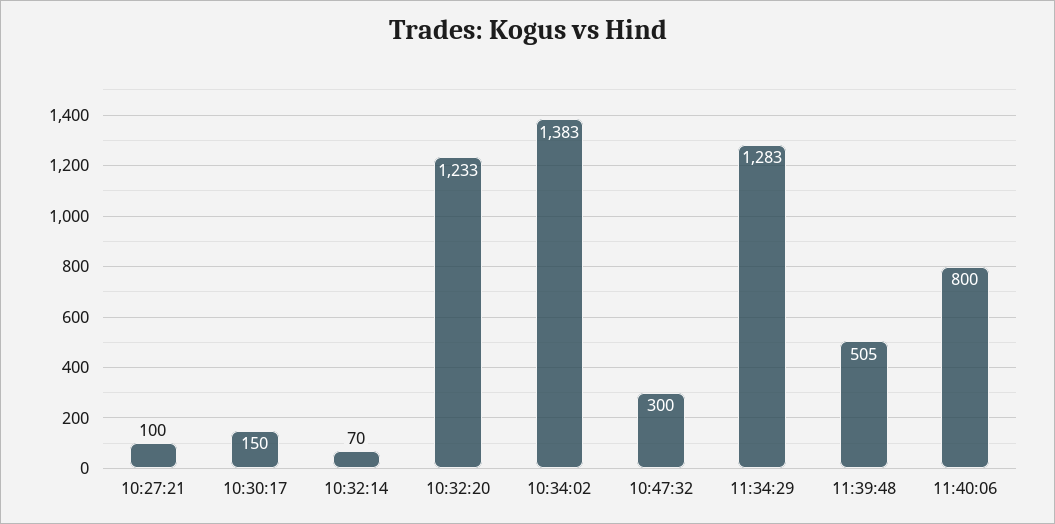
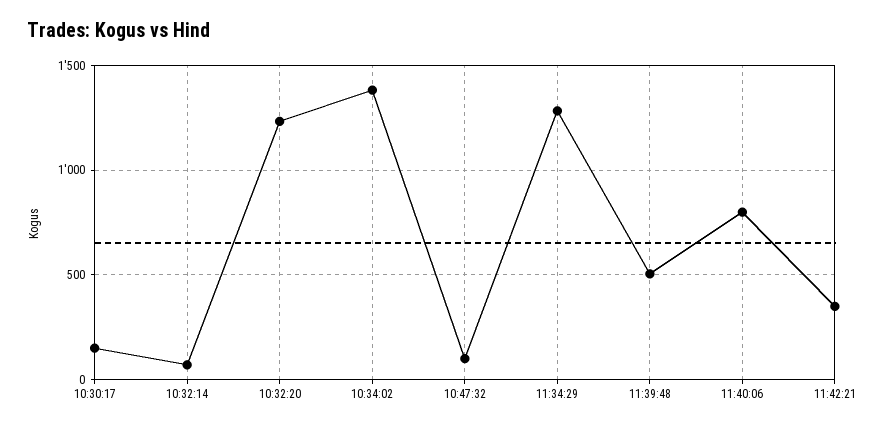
10:27:21: 100 -> none
10:47:32: 300 -> 100
11:42:21: none -> 350

